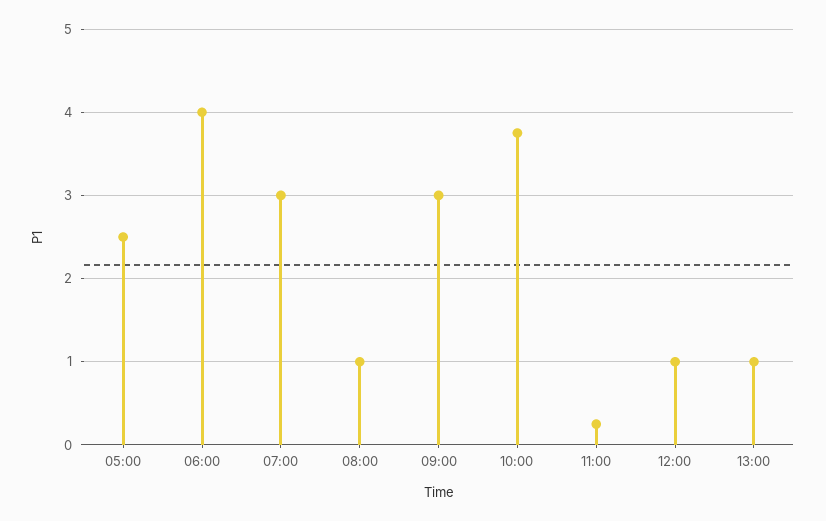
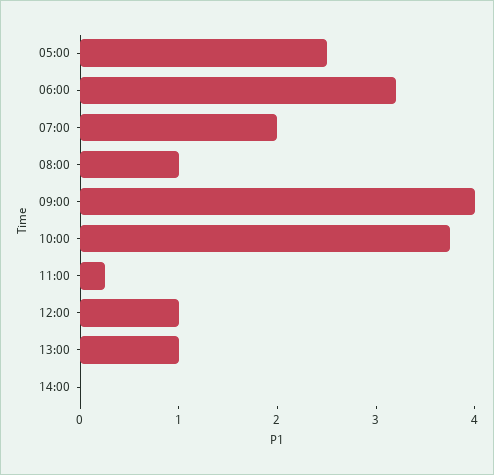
06:00: 4 -> 3.2
07:00: 3 -> 2
09:00: 3 -> 4
14:00: none -> 0

